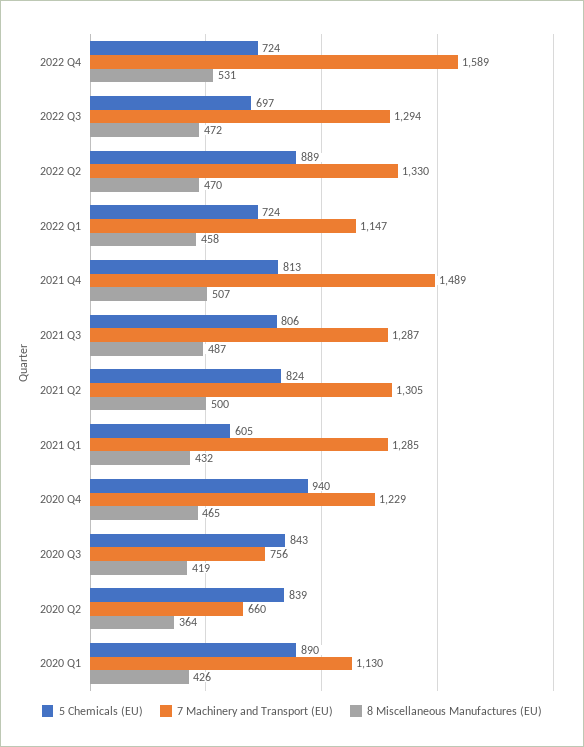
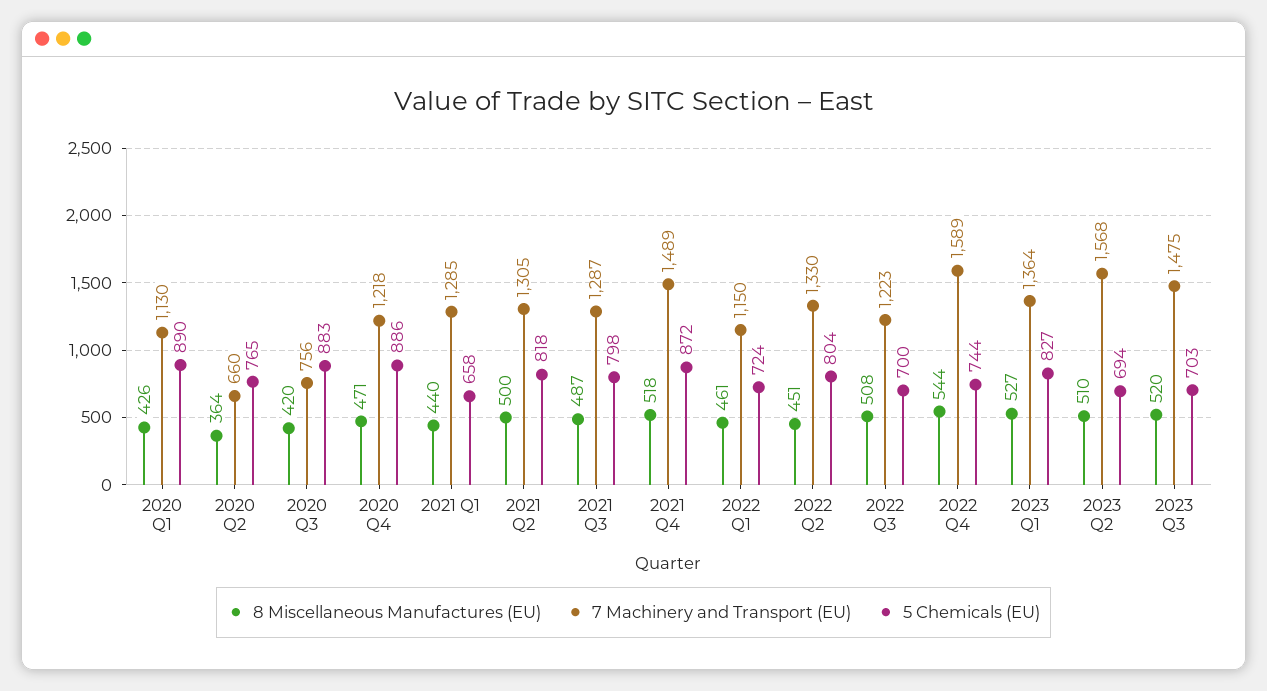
5 Chemicals (EU), 2022 Q4: 724 -> 744
8 Miscellaneous Manufactures (EU), 2022 Q4: 531 -> 544
5 Chemicals (EU), 2022 Q3: 697 -> 700
7 Machinery and Transport (EU), 2022 Q3: 1294 -> 1223
8 Miscellaneous Manufactures (EU), 2022 Q3: 472 -> 508
5 Chemicals (EU), 2022 Q2: 889 -> 804
8 Miscellaneous Manufactures (EU), 2022 Q2: 470 -> 451
7 Machinery and Transport (EU), 2022 Q1: 1147 -> 1150
8 Miscellaneous Manufactures (EU), 2022 Q1: 458 -> 461
5 Chemicals (EU), 2021 Q4: 813 -> 872
8 Miscellaneous Manufactures (EU), 2021 Q4: 507 -> 518
5 Chemicals (EU), 2021 Q3: 806 -> 798
5 Chemicals (EU), 2021 Q2: 824 -> 818
5 Chemicals (EU), 2021 Q1: 605 -> 658
8 Miscellaneous Manufactures (EU), 2021 Q1: 432 -> 440
5 Chemicals (EU), 2020 Q4: 940 -> 886
7 Machinery and Transport (EU), 2020 Q4: 1229 -> 1218
8 Miscellaneous Manufactures (EU), 2020 Q4: 465 -> 471
5 Chemicals (EU), 2020 Q3: 843 -> 883
8 Miscellaneous Manufactures (EU), 2020 Q3: 419 -> 420
5 Chemicals (EU), 2020 Q2: 839 -> 765
8 Miscellaneous Manufactures (EU), 2023 Q1: none -> 527
7 Machinery and Transport (EU), 2023 Q1: none -> 1364
5 Chemicals (EU), 2023 Q1: none -> 827
8 Miscellaneous Manufactures (EU), 2023 Q2: none -> 510
7 Machinery and Transport (EU), 2023 Q2: none -> 1568
5 Chemicals (EU), 2023 Q2: none -> 694
8 Miscellaneous Manufactures (EU), 2023 Q3: none -> 520
7 Machinery and Transport (EU), 2023 Q3: none -> 1475
5 Chemicals (EU), 2023 Q3: none -> 703

